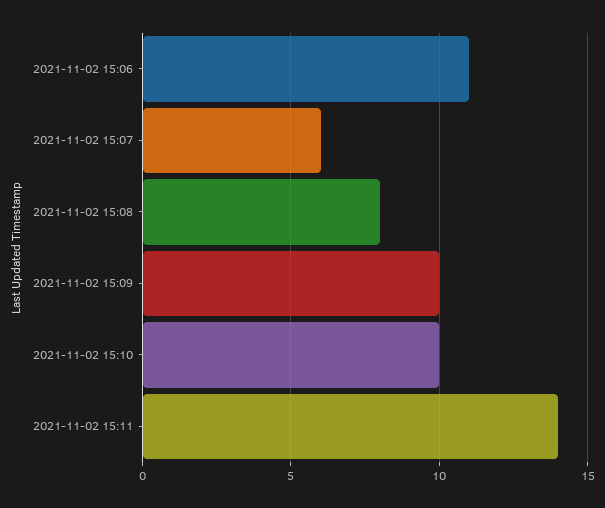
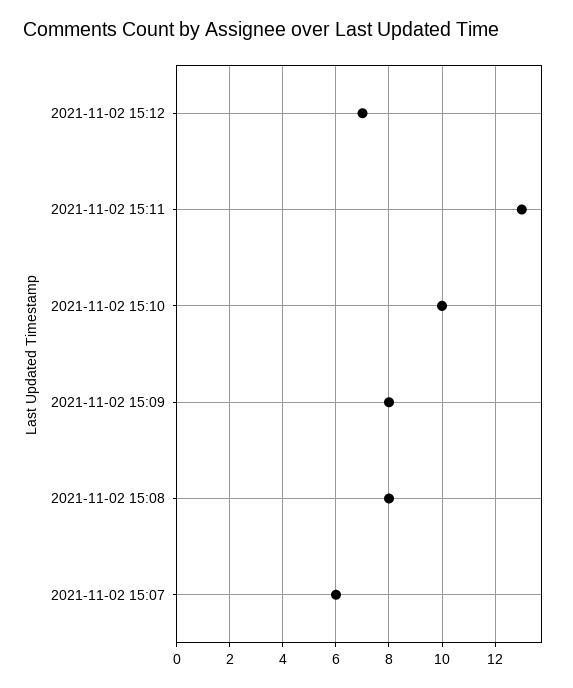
2021-11-02 15:06: 11 -> none
2021-11-02 15:09: 10 -> 8
2021-11-02 15:11: 14 -> 13
2021-11-02 15:12: none -> 7

